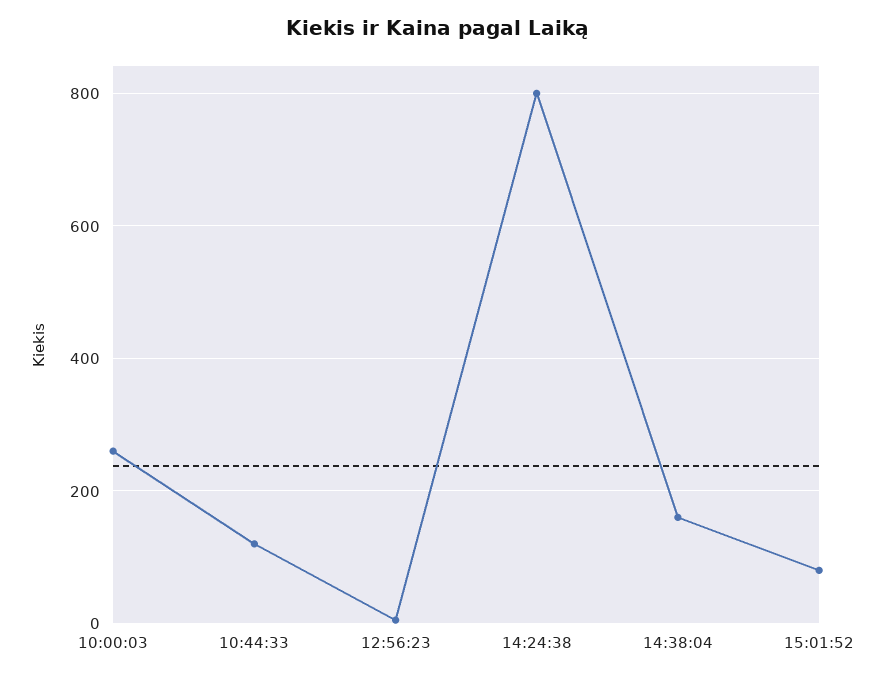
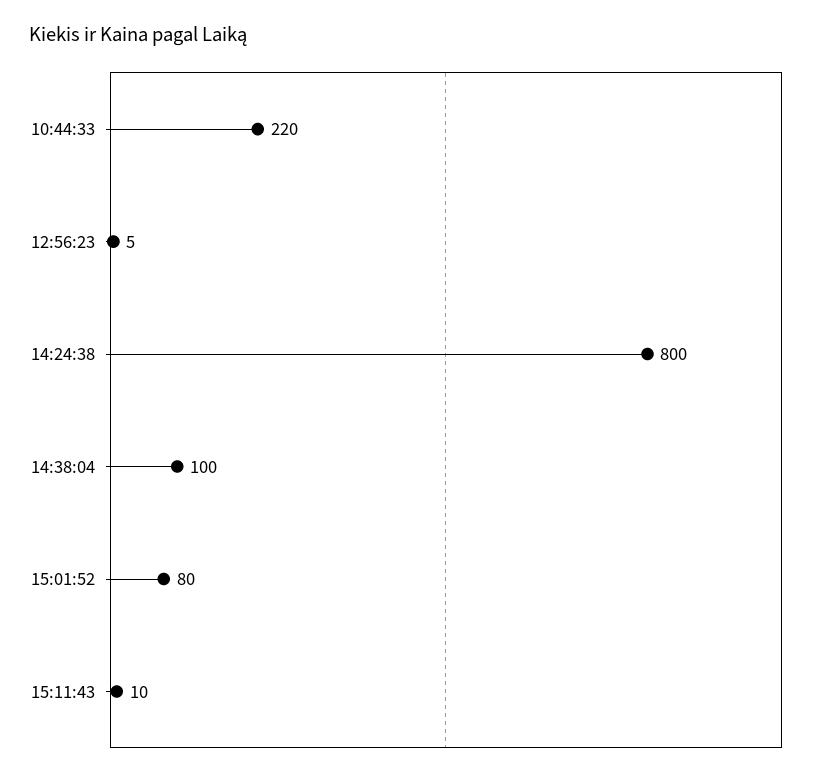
10:00:03: 260 -> none
10:44:33: 120 -> 220
14:38:04: 160 -> 100
15:11:43: none -> 10

